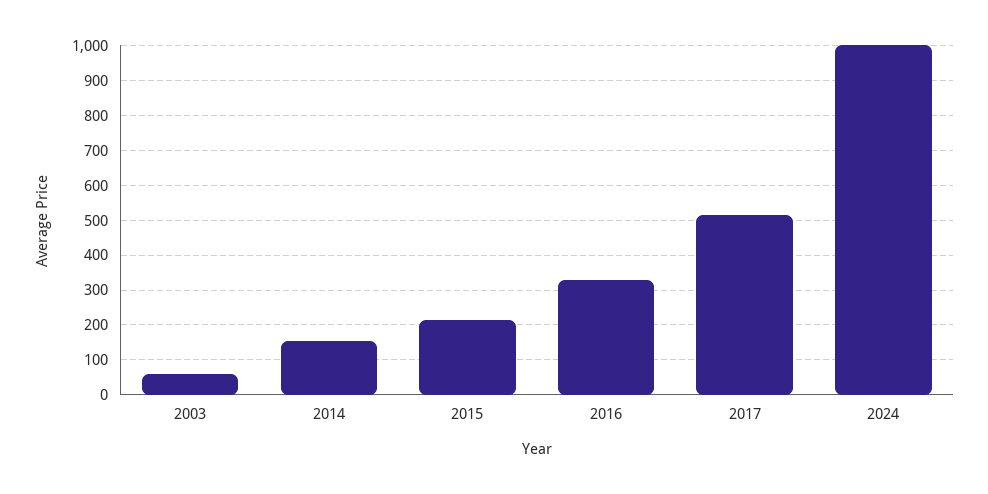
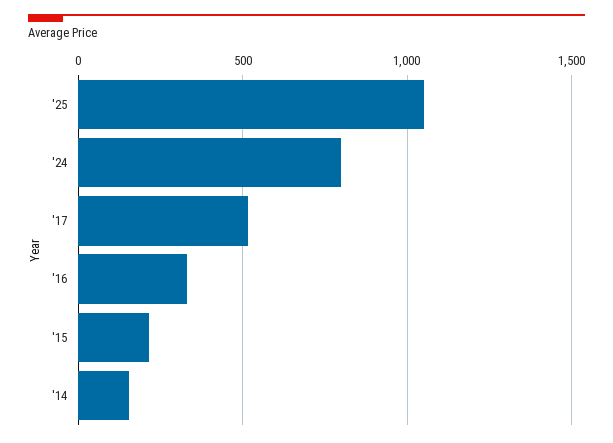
2003: 60 -> none
2024: 1000 -> 800
'25: none -> 1050

